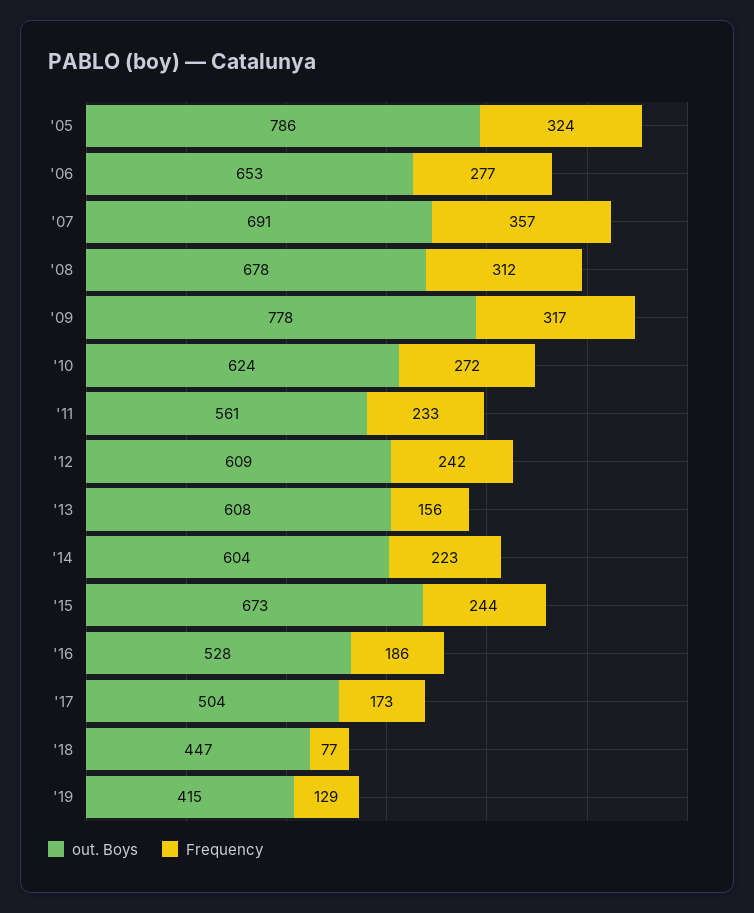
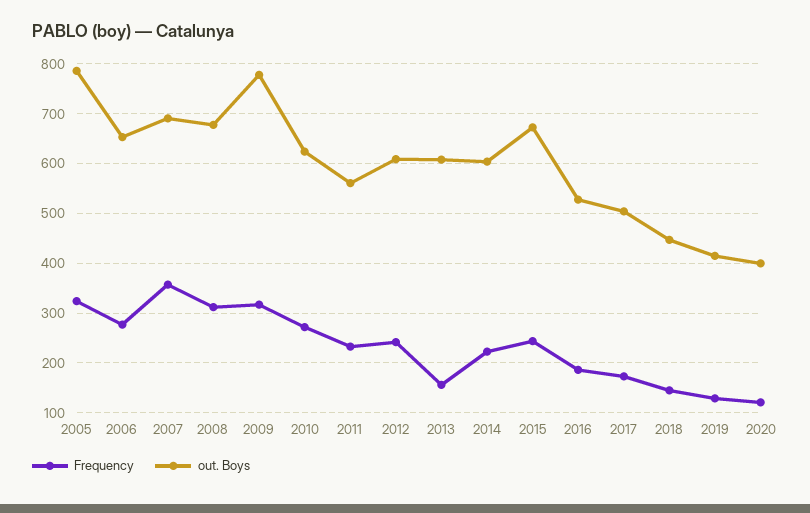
Frequency, '18: 77 -> 140
Frequency, 2020: none -> 120
out. Boys, 2020: none -> 400

